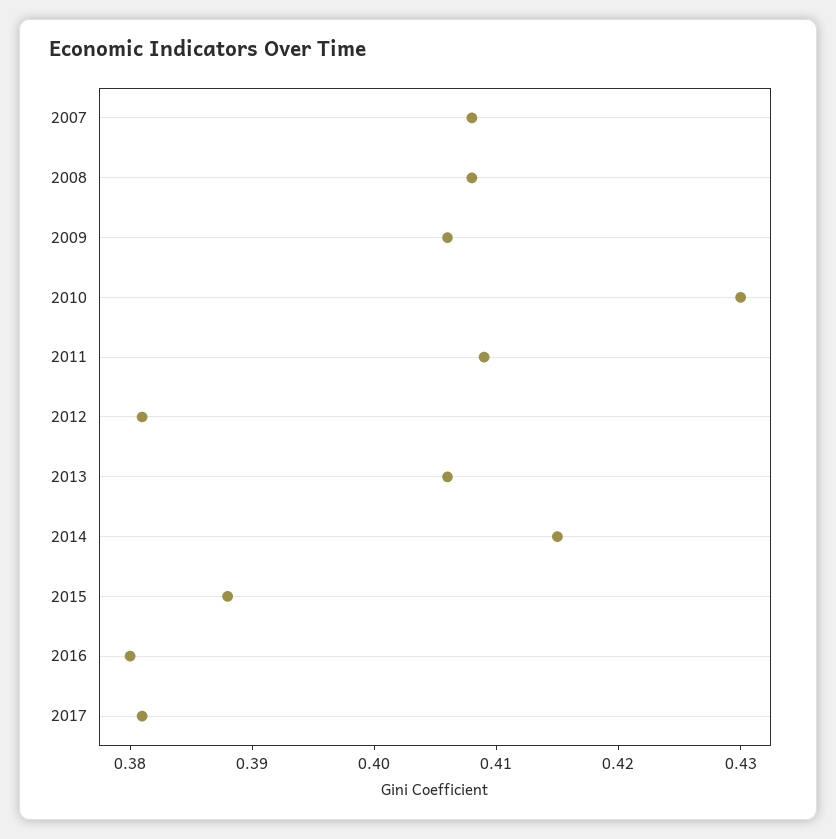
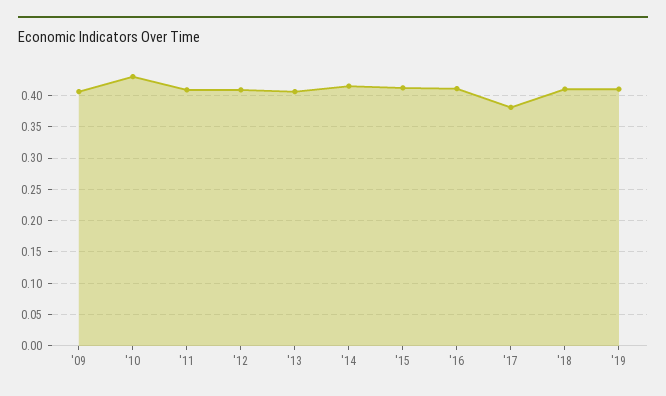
2007: 0.408 -> none
2008: 0.408 -> none
2012: 0.381 -> 0.41
2015: 0.388 -> 0.41
2016: 0.38 -> 0.41
'18: none -> 0.41
'19: none -> 0.41

